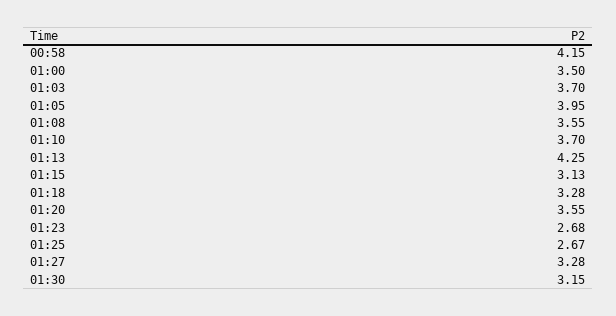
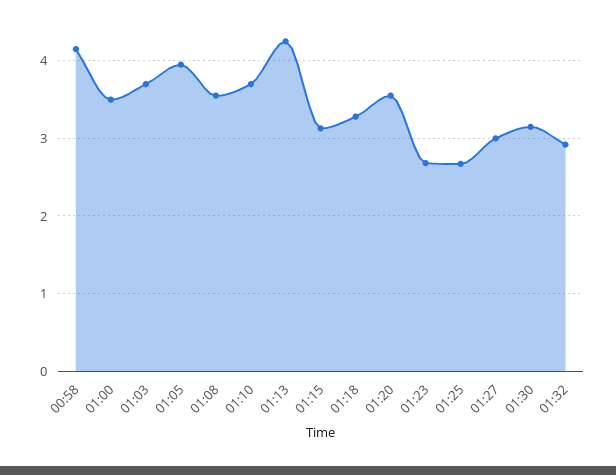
01:27: 3.28 -> 3
01:32: none -> 2.9

